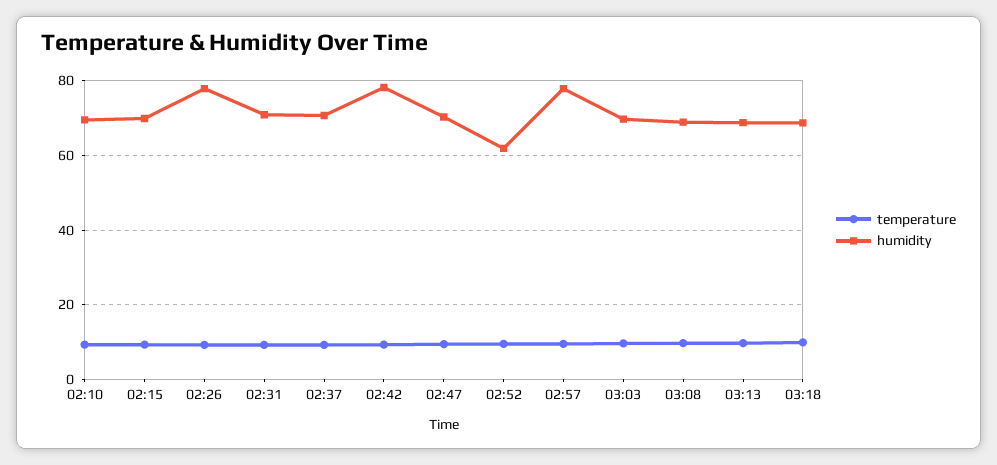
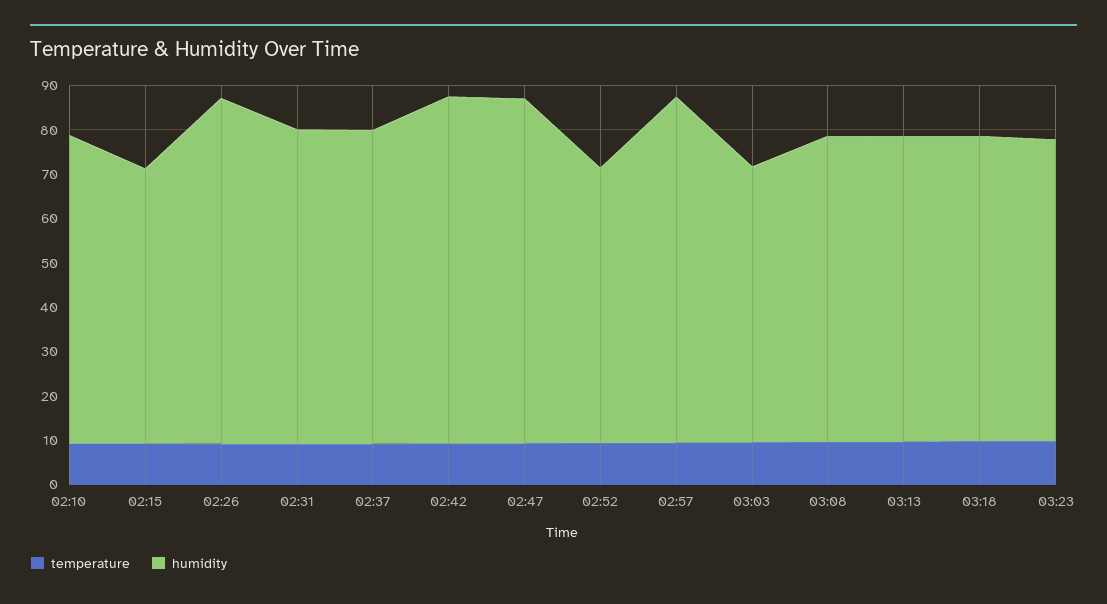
humidity, 02:15: 70 -> 62
humidity, 02:47: 70 -> 78
humidity, 03:03: 70 -> 62
temperature, 03:23: none -> 10
humidity, 03:23: none -> 68

